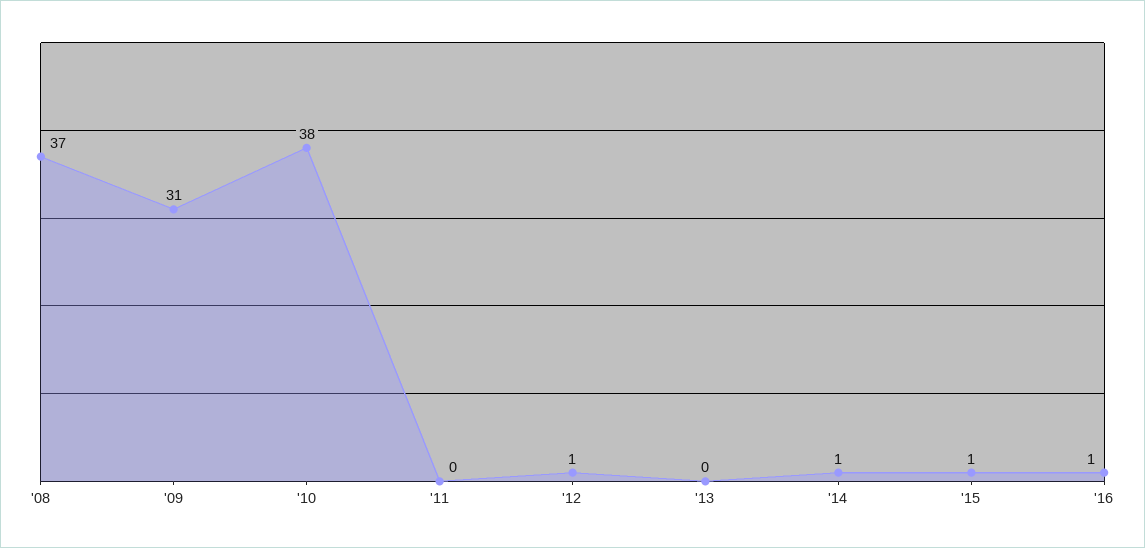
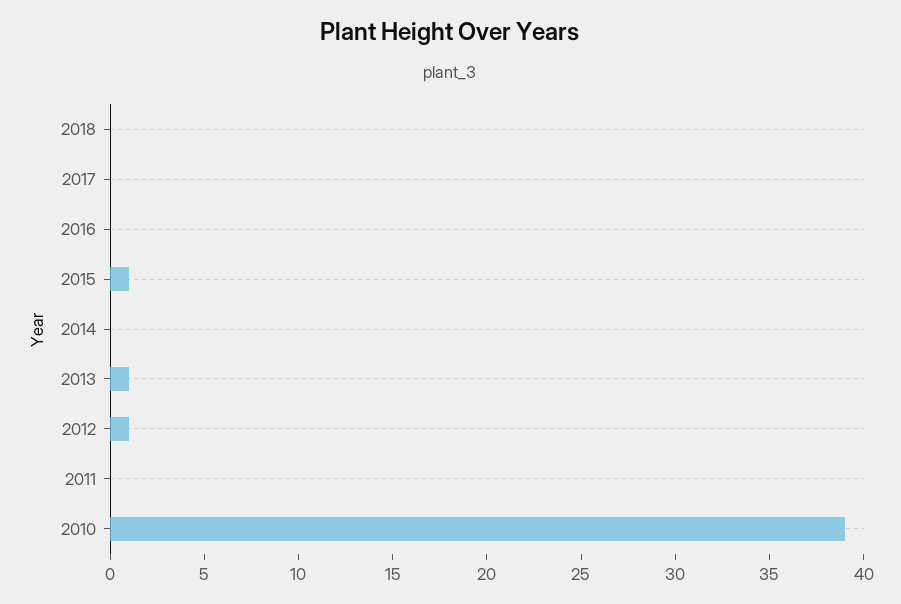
'08: 37 -> none
'09: 31 -> none
'10: 38 -> 39
'13: 0 -> 1
'14: 1 -> 0
'16: 1 -> 0
2018: none -> 0
2017: none -> 0

